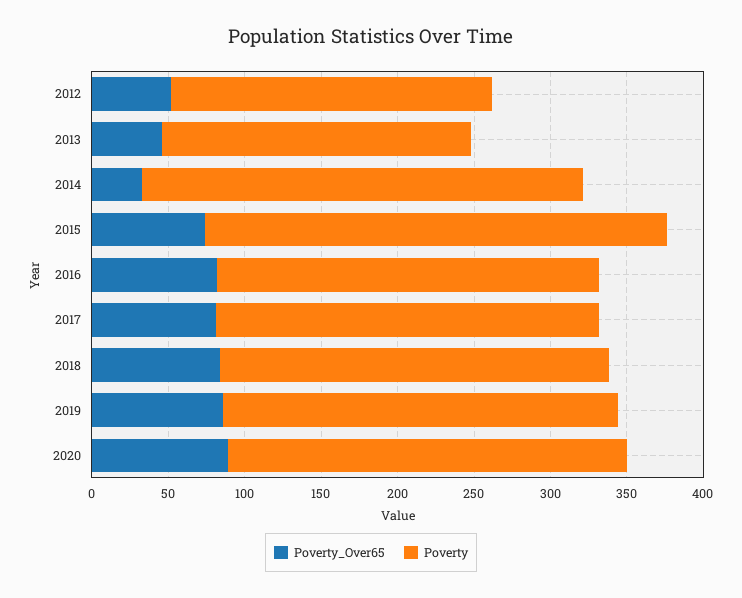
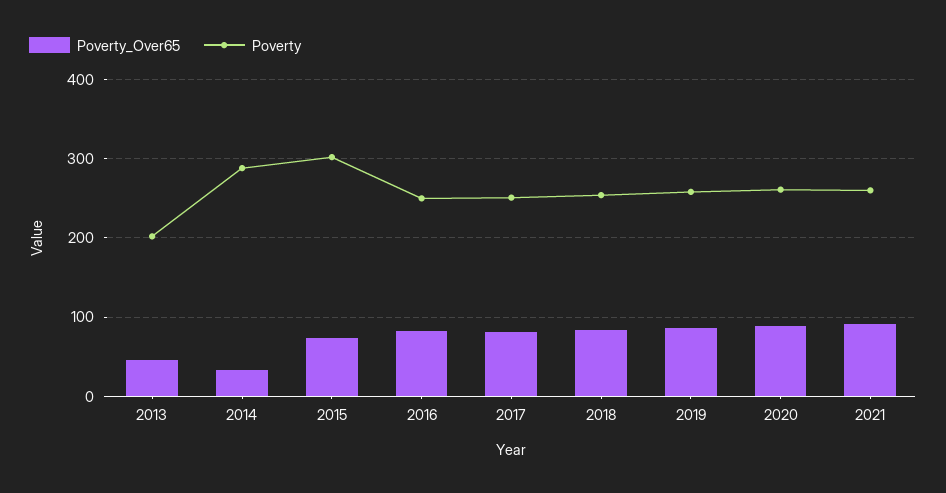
Poverty_Over65, 2012: 50 -> none
Poverty, 2012: 210 -> none
Poverty_Over65, 2021: none -> 90
Poverty, 2021: none -> 260

